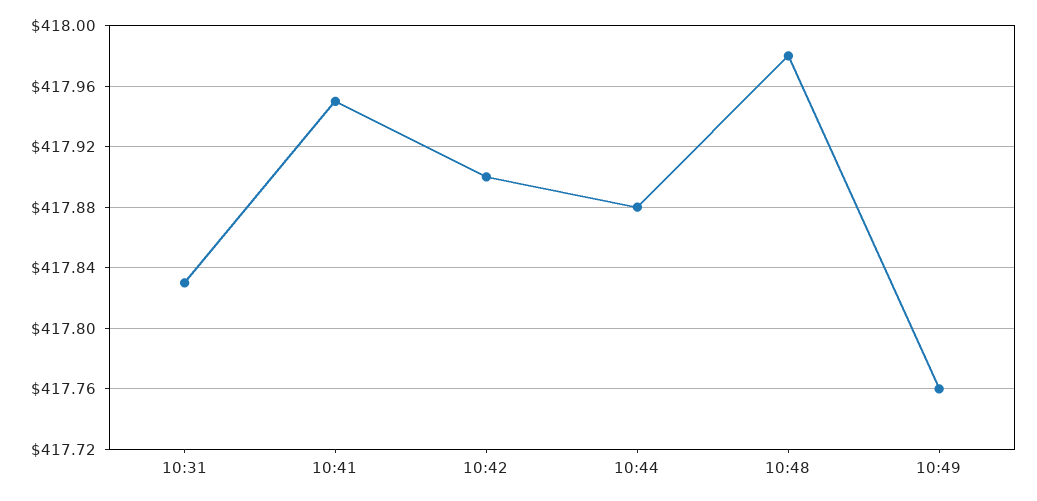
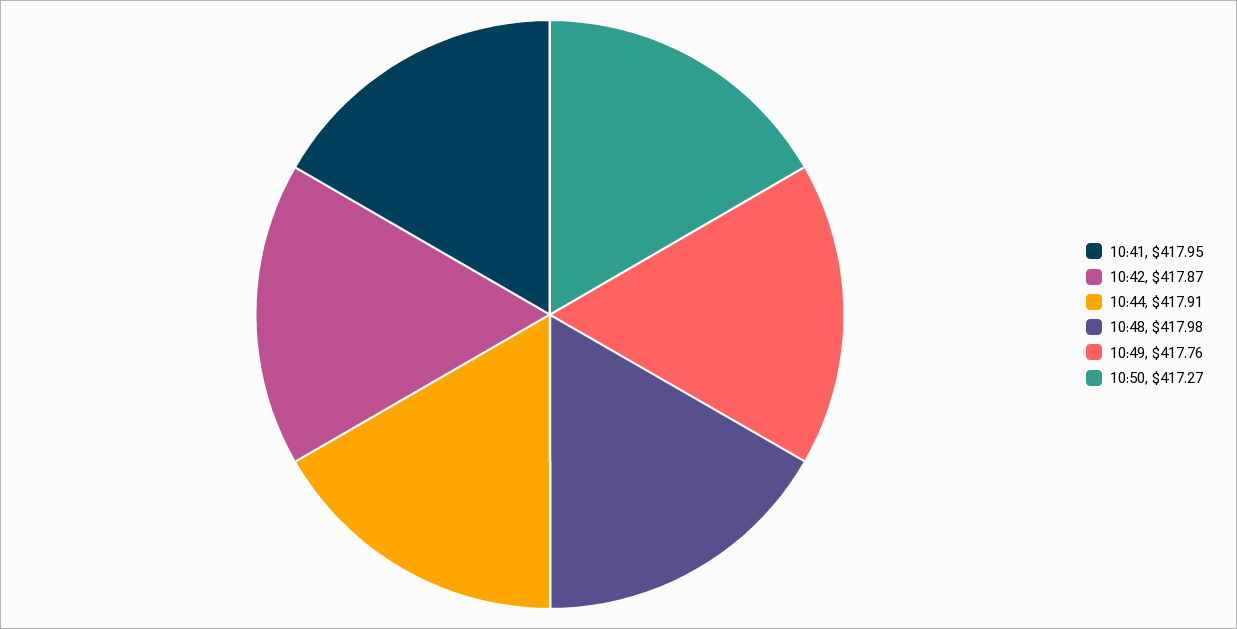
10:31: 417.83 -> none
10:42: 417.9 -> 417.87
10:44: 417.88 -> 417.91
10:50: none -> 417.27

